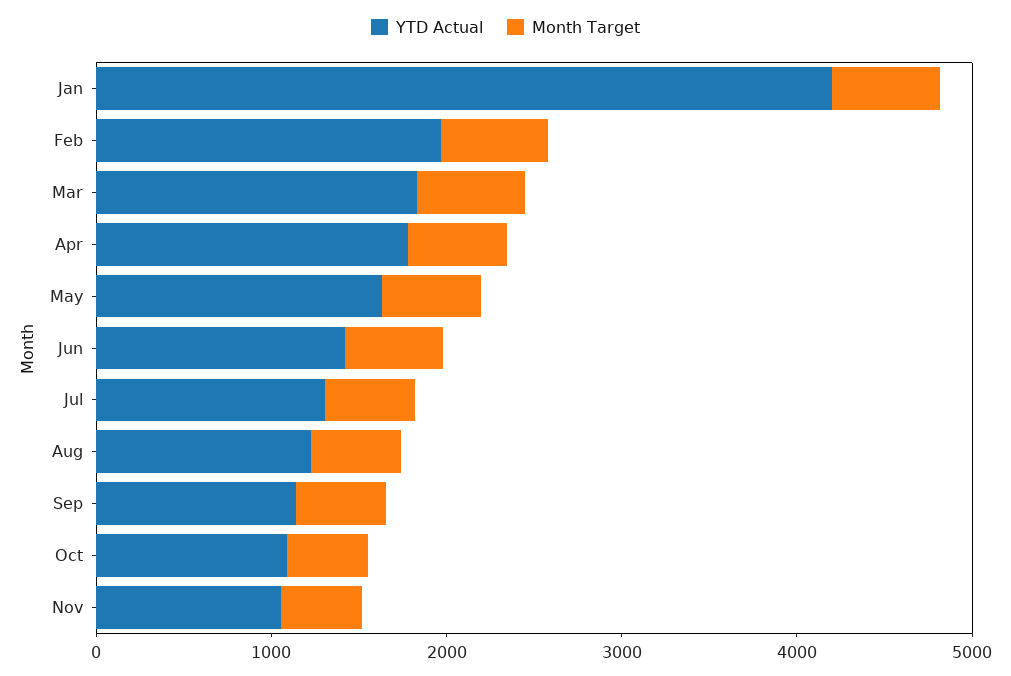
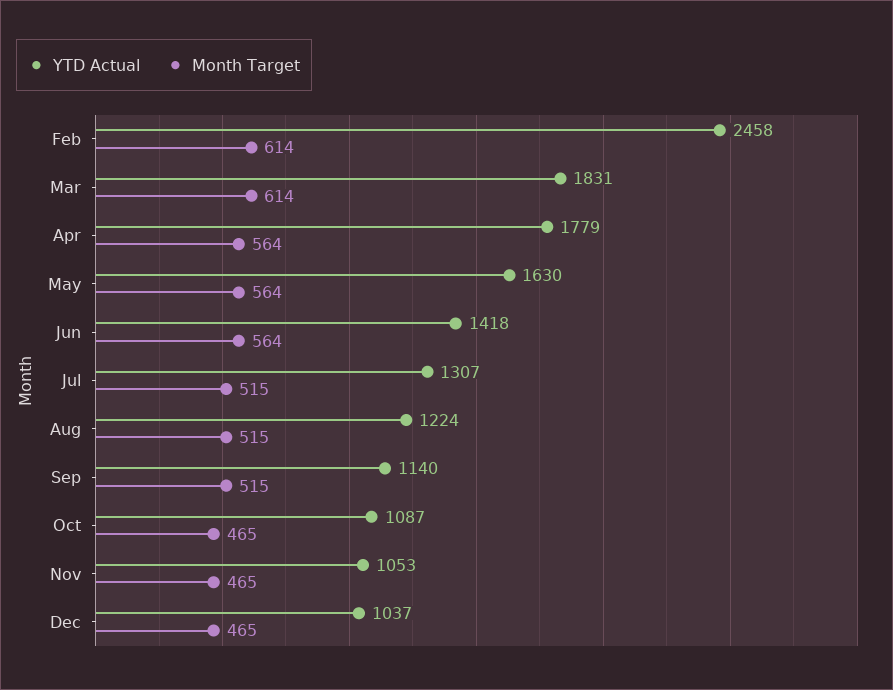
YTD Actual, Jan: 4200 -> none
Month Target, Jan: 600 -> none
YTD Actual, Feb: 2000 -> 2458
YTD Actual, Dec: none -> 1037
Month Target, Dec: none -> 465

